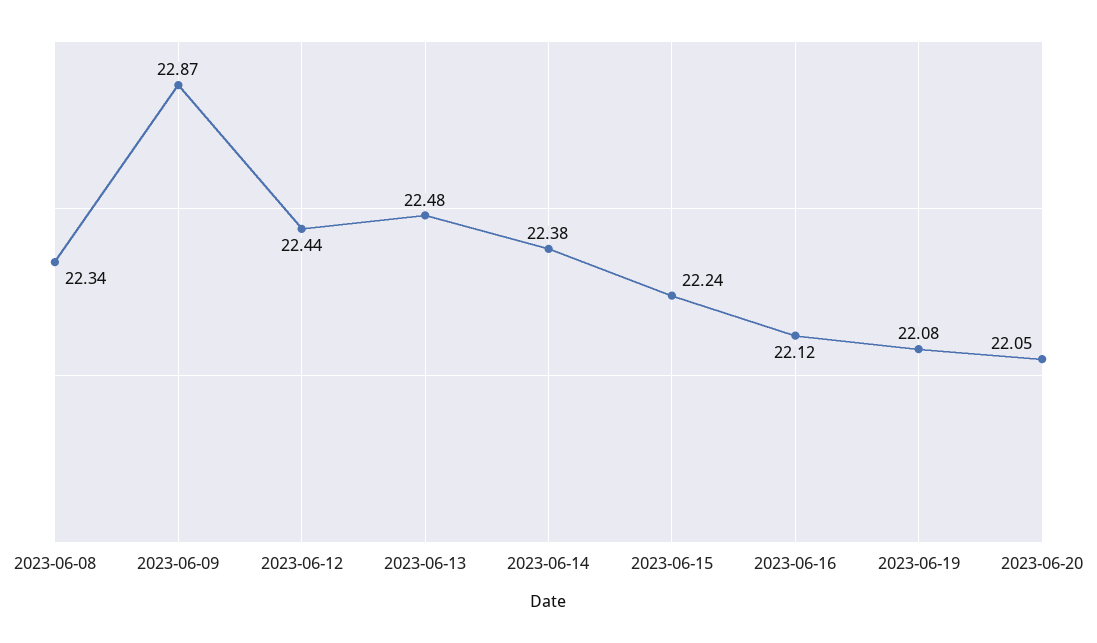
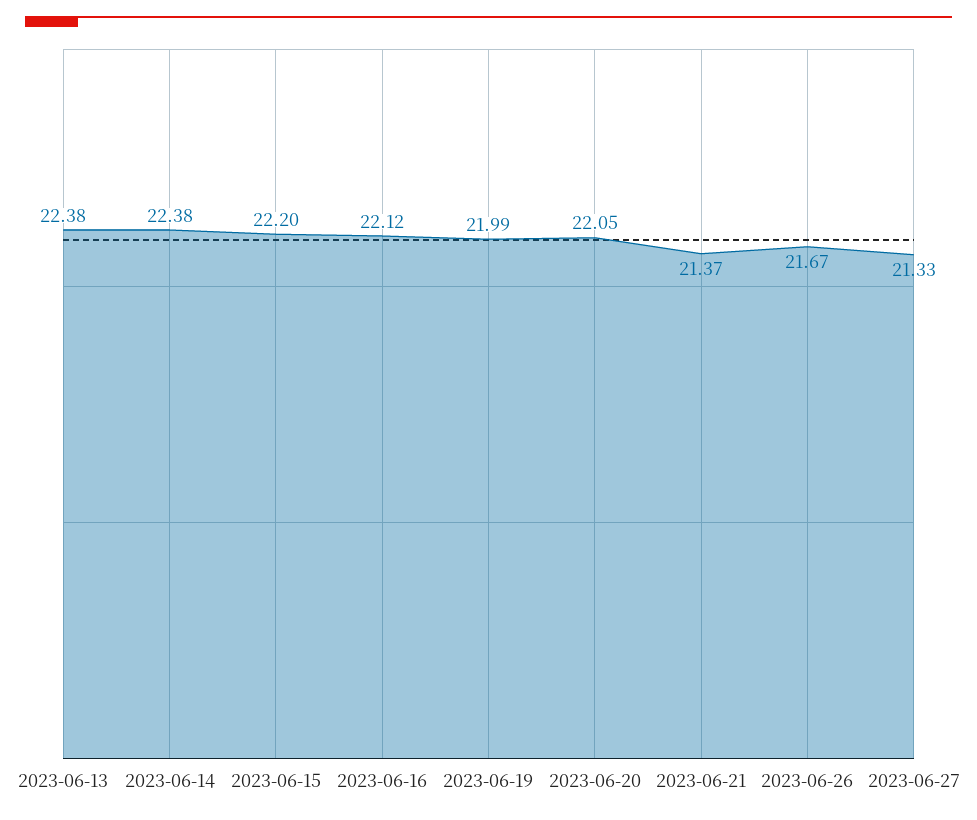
2023-06-08: 22.34 -> none
2023-06-09: 22.87 -> none
2023-06-12: 22.44 -> none
2023-06-13: 22.48 -> 22.38
2023-06-15: 22.24 -> 22.2
2023-06-19: 22.08 -> 21.99
2023-06-21: none -> 21.37
2023-06-26: none -> 21.67
2023-06-27: none -> 21.33

